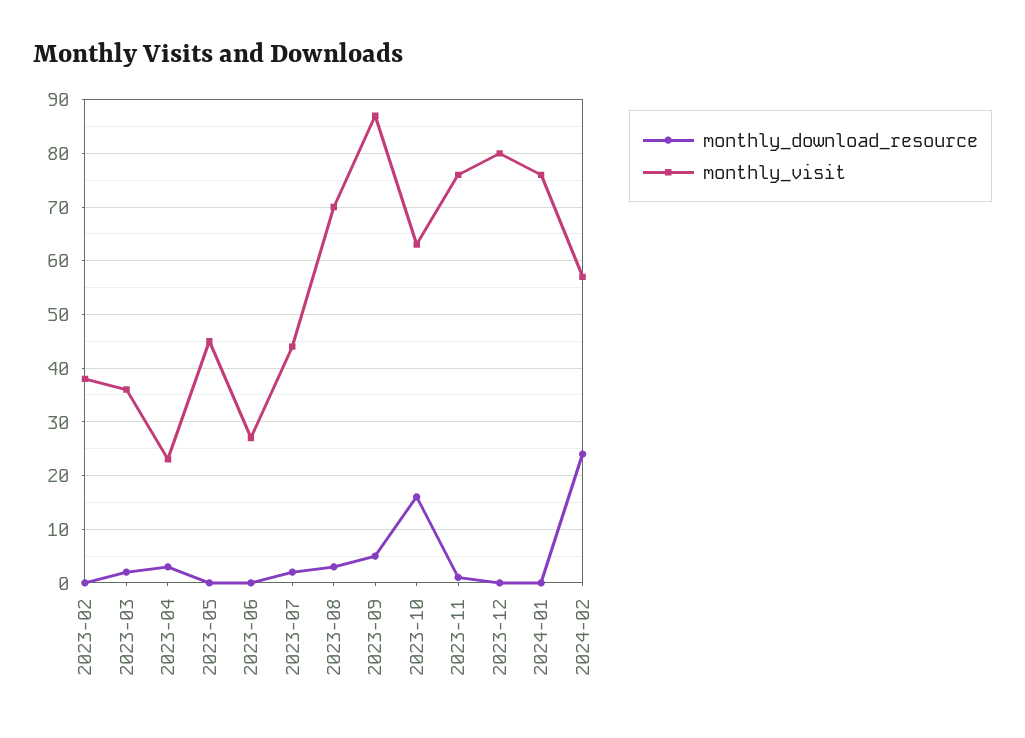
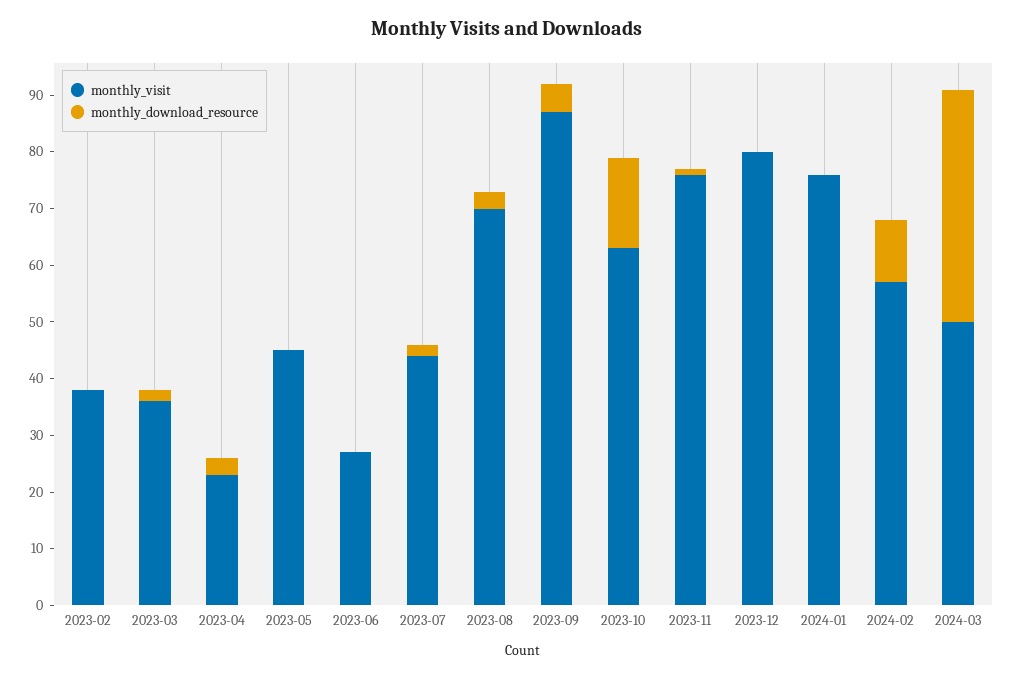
monthly_download_resource, 2024-02: 25 -> 10
monthly_visit, 2024-03: none -> 50
monthly_download_resource, 2024-03: none -> 40

